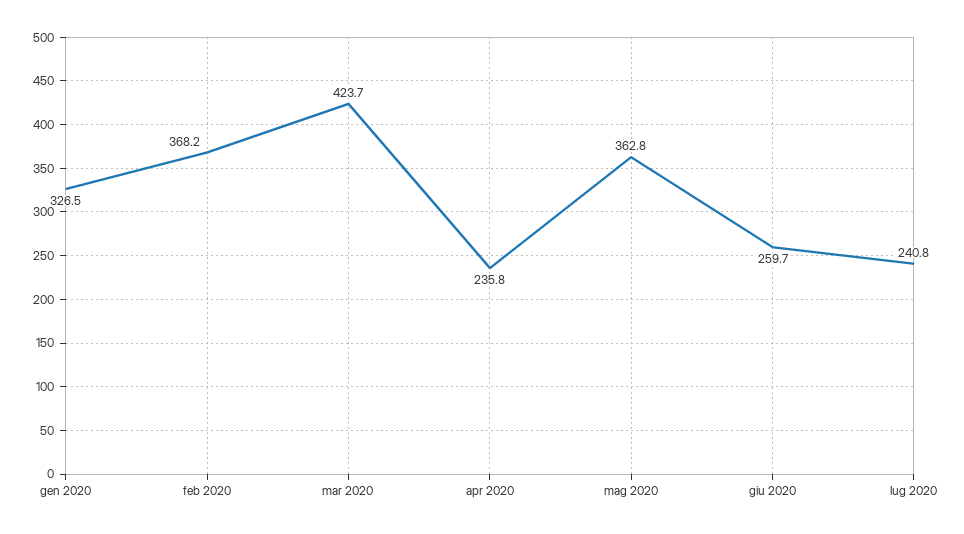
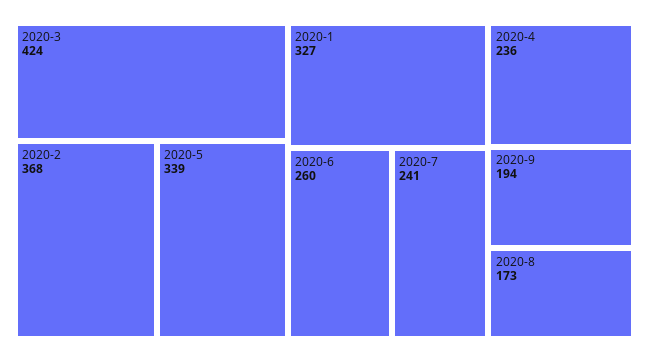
mag 2020: 362.8 -> 339
2020-9: none -> 194
2020-8: none -> 173

